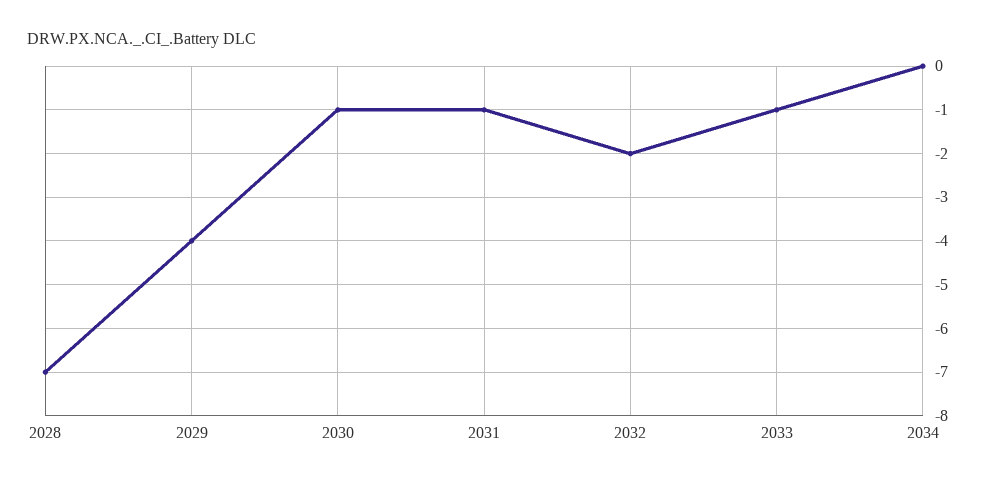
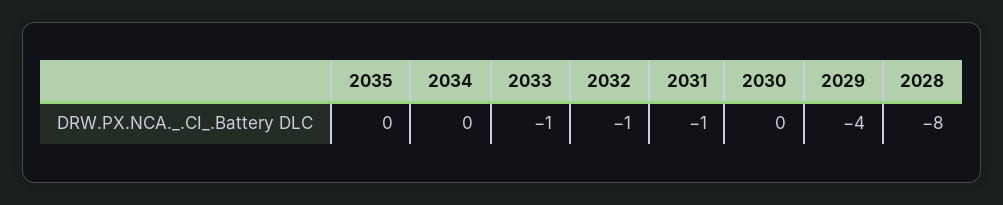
2028: -7 -> -8
2030: -1 -> 0
2032: -2 -> -1
2035: none -> 0

